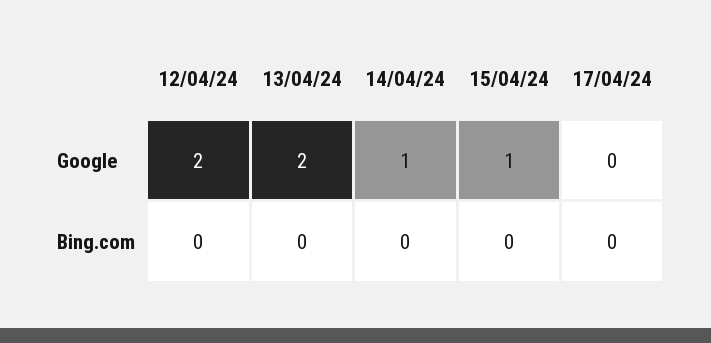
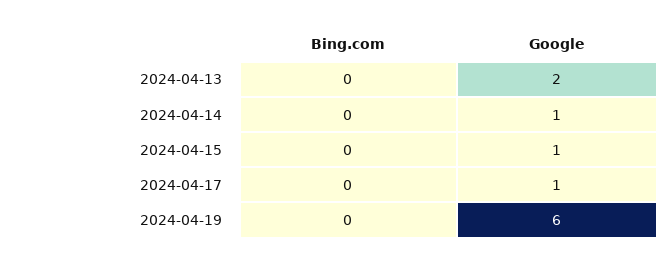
12/04/24, Google: 2 -> none
17/04/24, Google: 0 -> 1
12/04/24, Bing.com: 0 -> none
2024-04-19, Bing.com: none -> 0
2024-04-19, Google: none -> 6

